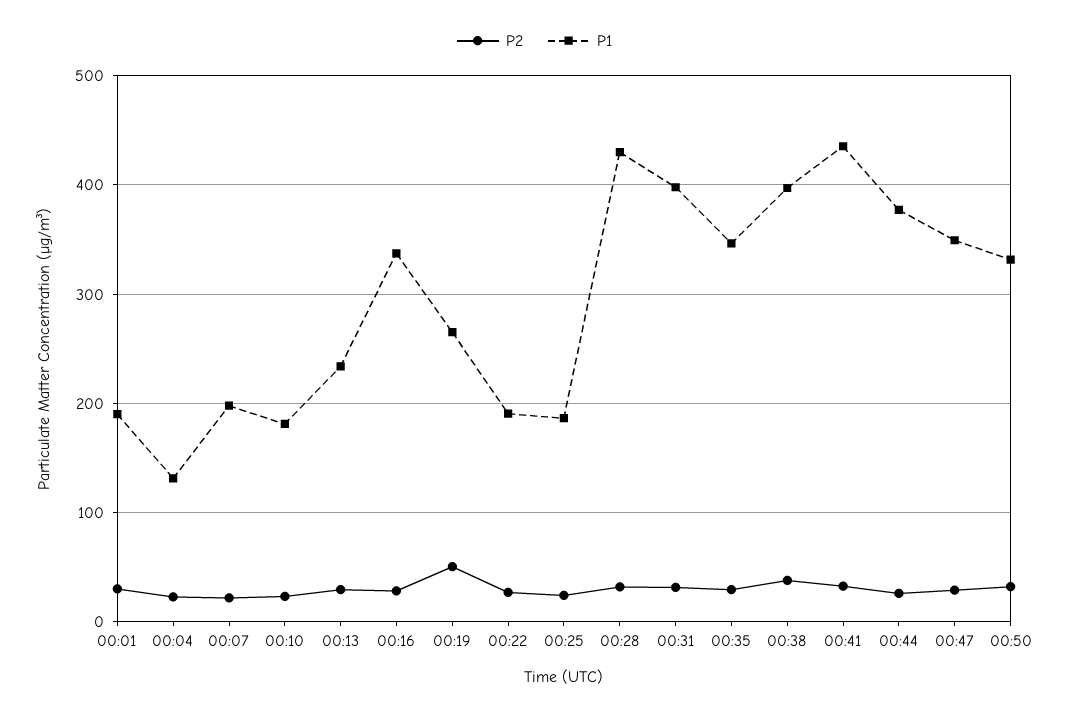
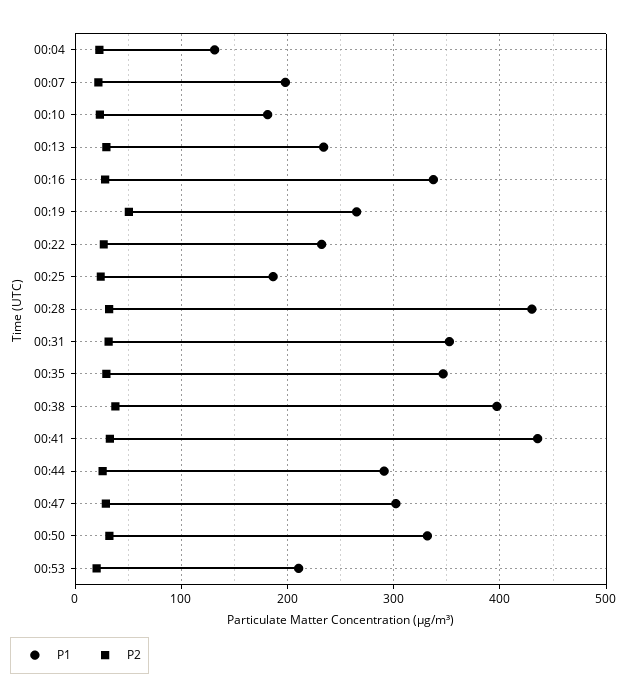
P2, 00:01: 30 -> none
P1, 00:01: 190 -> none
P1, 00:22: 190 -> 230
P1, 00:31: 400 -> 350
P1, 00:44: 380 -> 290
P1, 00:47: 350 -> 300
P1, 00:53: none -> 210
P2, 00:53: none -> 20

